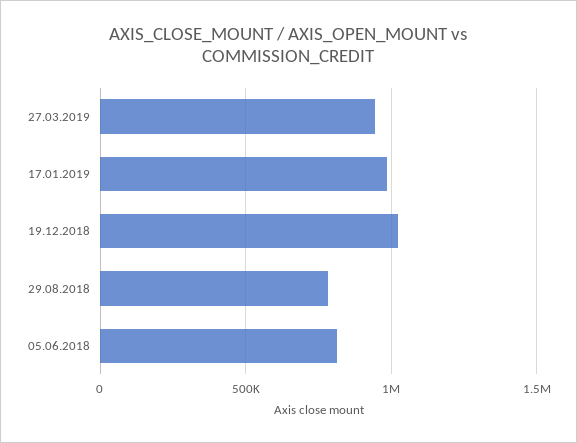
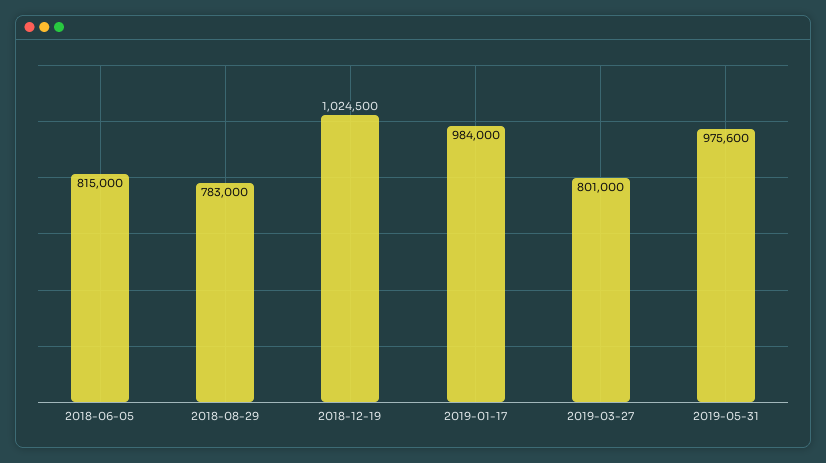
27.03.2019: 950000 -> 801000
2019-05-31: none -> 975600

